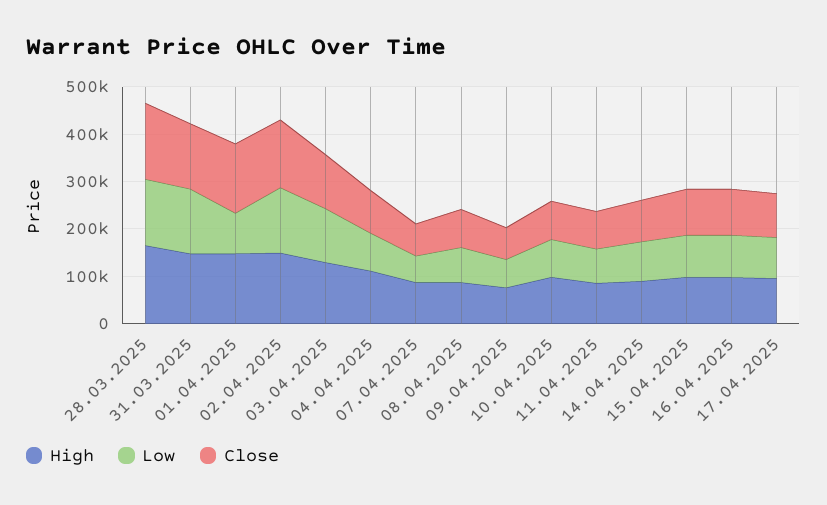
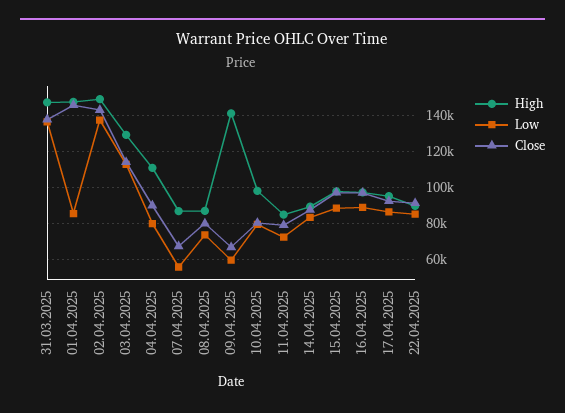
High, 28.03.2025: 160000 -> none
Low, 28.03.2025: 140000 -> none
Close, 28.03.2025: 160000 -> none
High, 09.04.2025: 80000 -> 140000
High, 22.04.2025: none -> 90000
Low, 22.04.2025: none -> 85000
Close, 22.04.2025: none -> 90000

